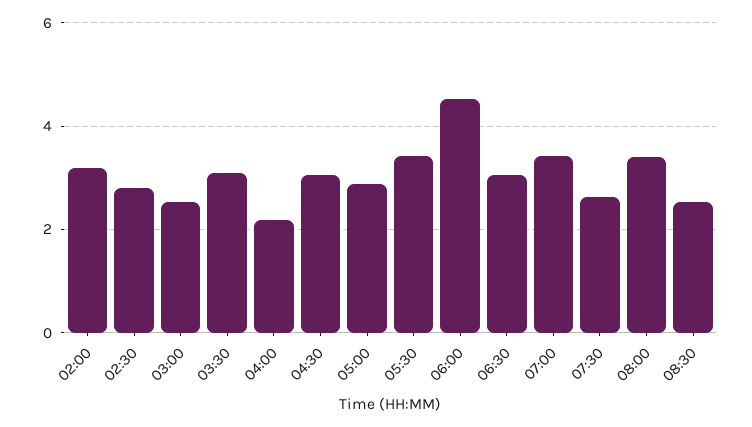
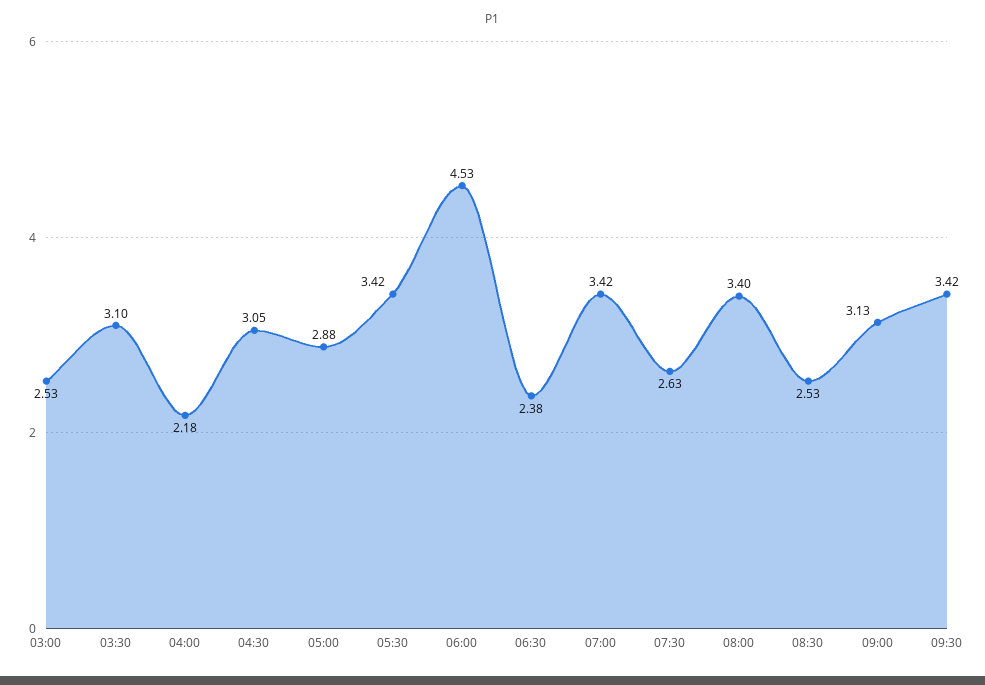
02:00: 3.2 -> none
02:30: 2.8 -> none
06:30: 3 -> 2.38
09:00: none -> 3.13
09:30: none -> 3.42

